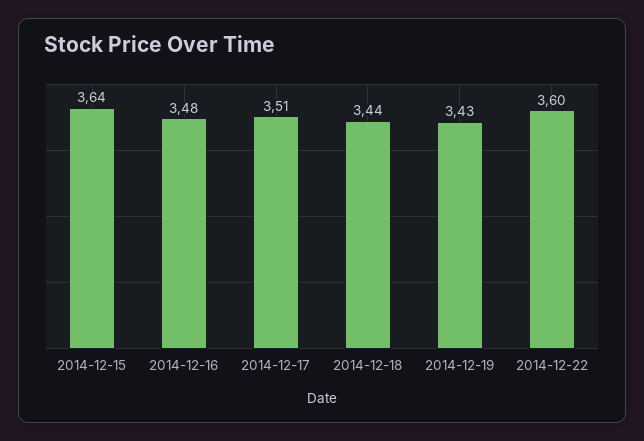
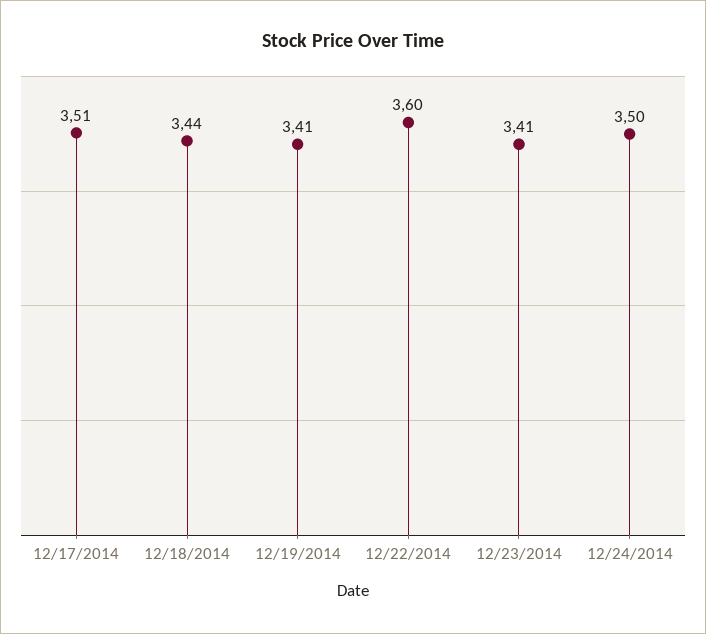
2014-12-15: 3.64 -> none
2014-12-16: 3.48 -> none
2014-12-19: 3.43 -> 3.41
12/23/2014: none -> 3.41
12/24/2014: none -> 3.5

